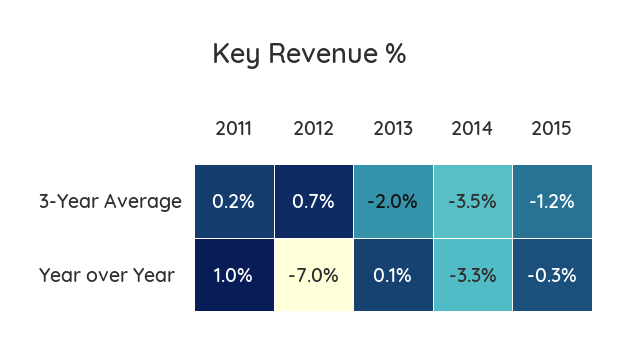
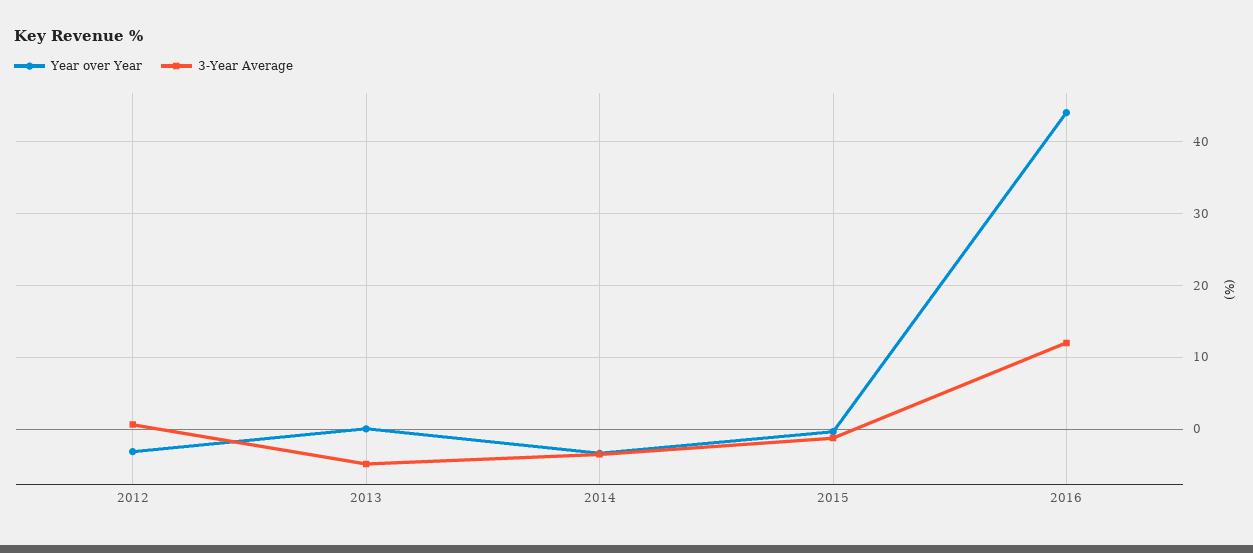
3-Year Average, 2011: 0.2 -> none
3-Year Average, 2013: -2 -> -5
Year over Year, 2011: 1 -> none
Year over Year, 2012: -7 -> -3
Year over Year, 2016: none -> 44
3-Year Average, 2016: none -> 12

